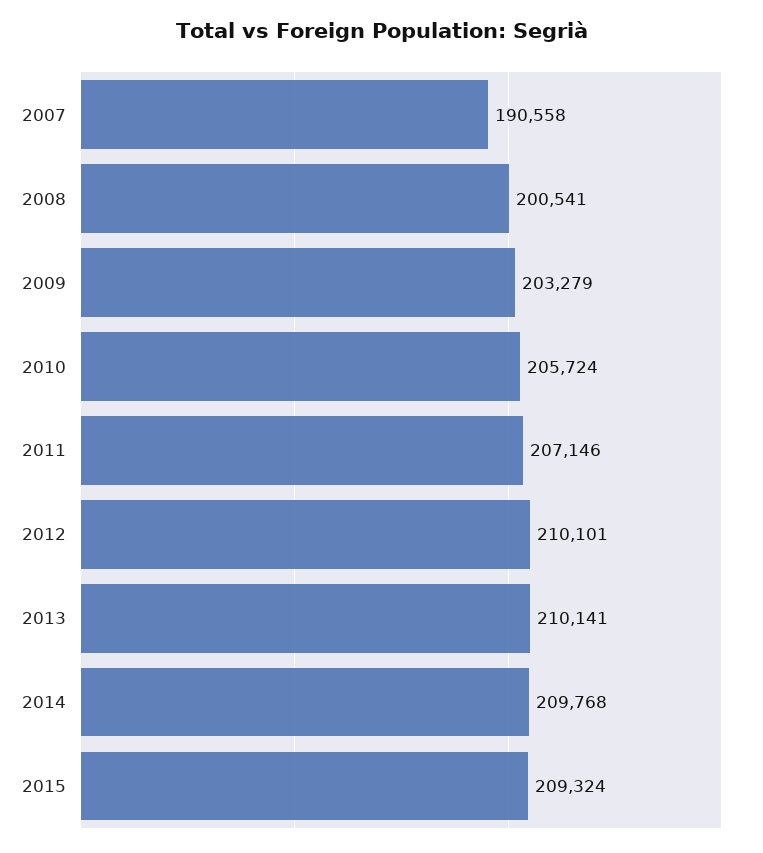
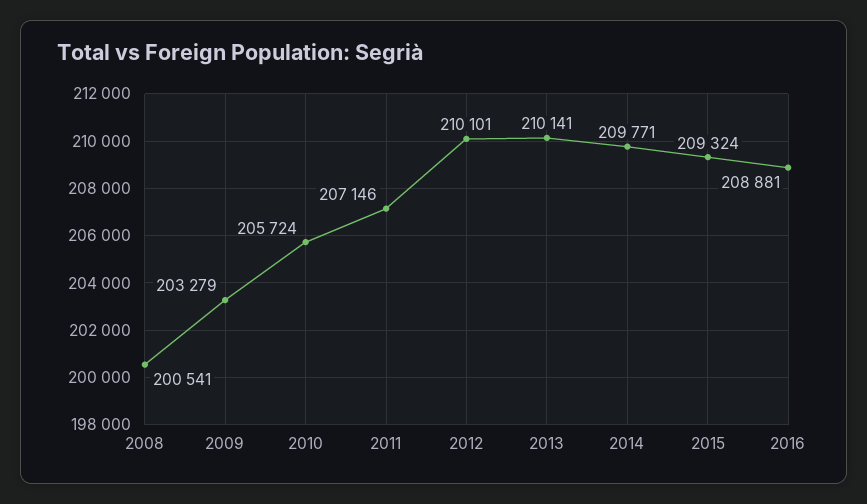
2007: 190558 -> none
2014: 209768 -> 209771
2016: none -> 208881

